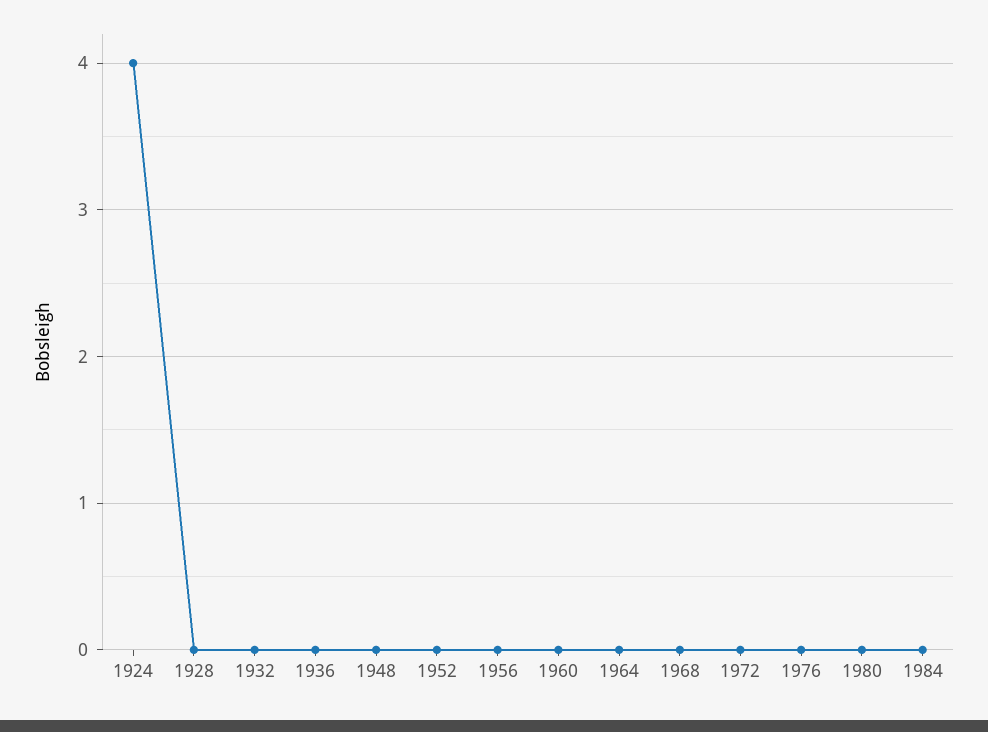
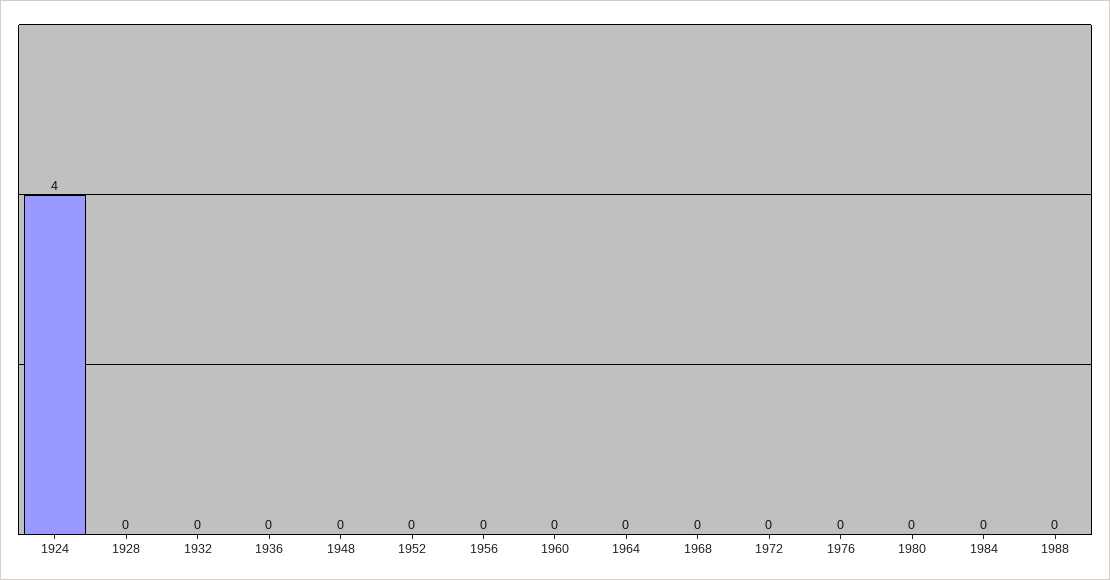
1988: none -> 0

